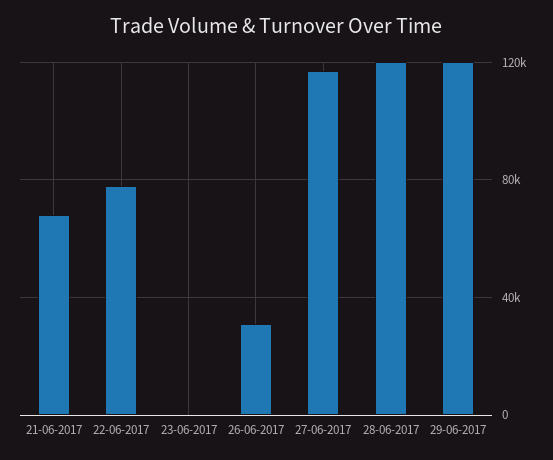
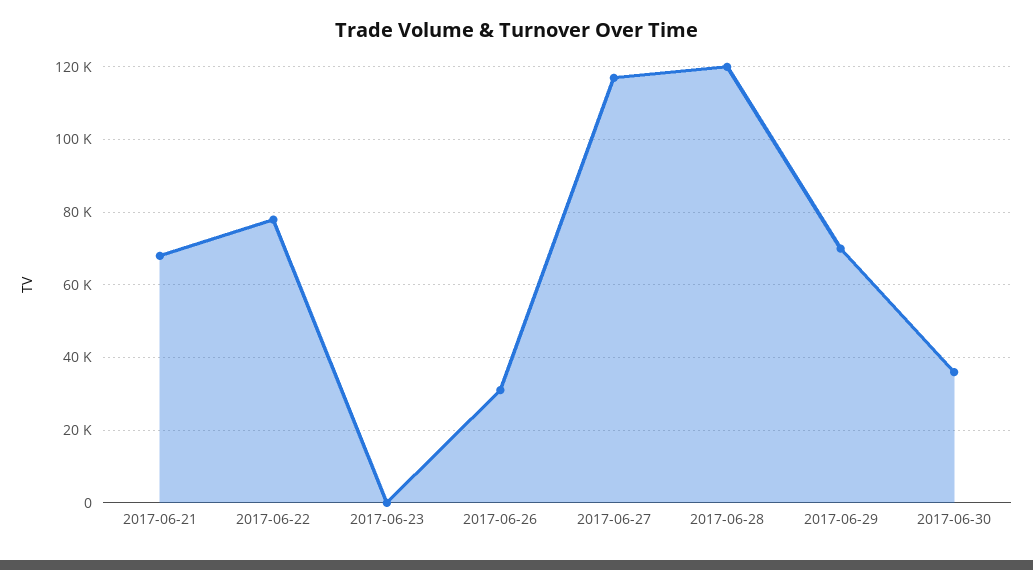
29-06-2017: 120000 -> 70000
2017-06-30: none -> 36000

